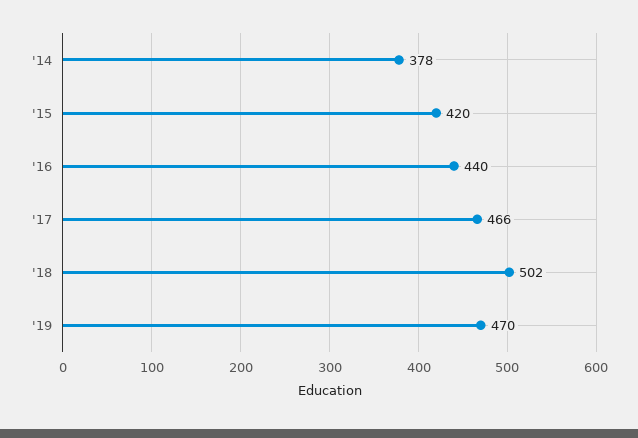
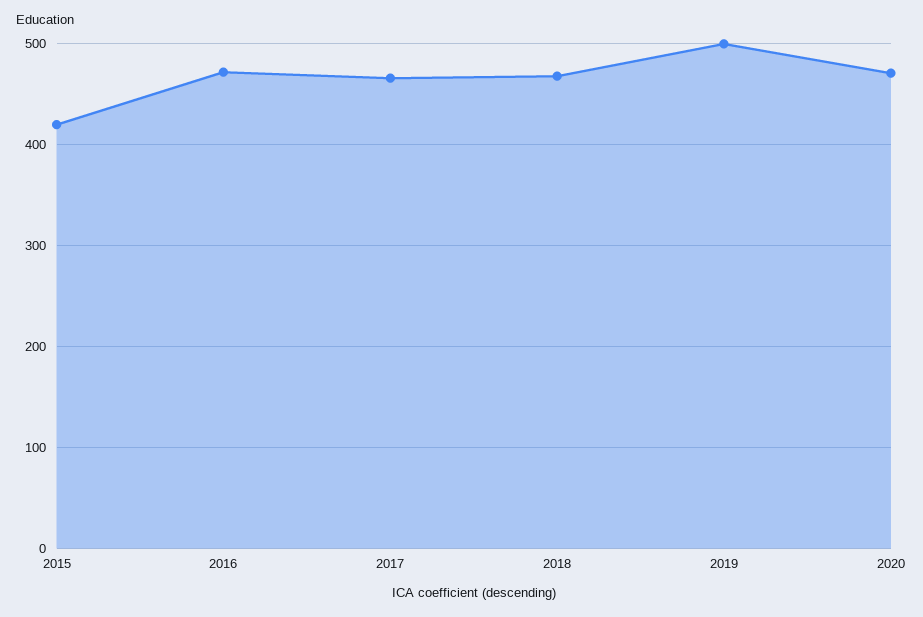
'14: 378 -> none
'16: 440 -> 470
'18: 502 -> 470
'19: 470 -> 500
2020: none -> 470

